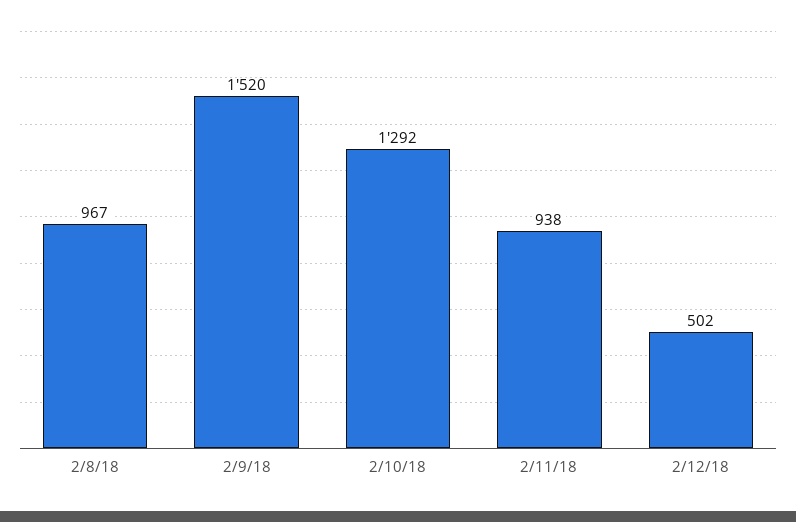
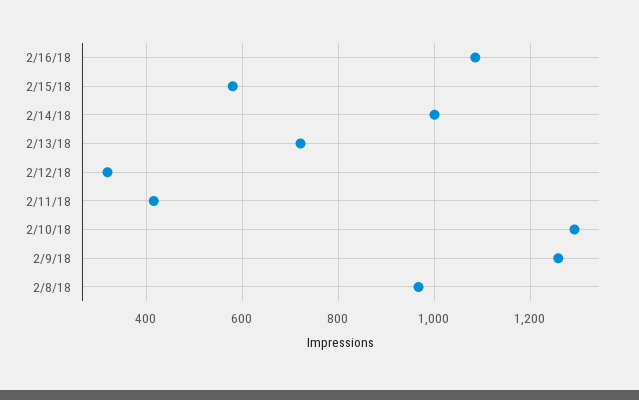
2/9/18: 1520 -> 1260
2/11/18: 938 -> 420
2/12/18: 502 -> 320
2/16/18: none -> 1080
2/15/18: none -> 580
2/14/18: none -> 1000
2/13/18: none -> 720

